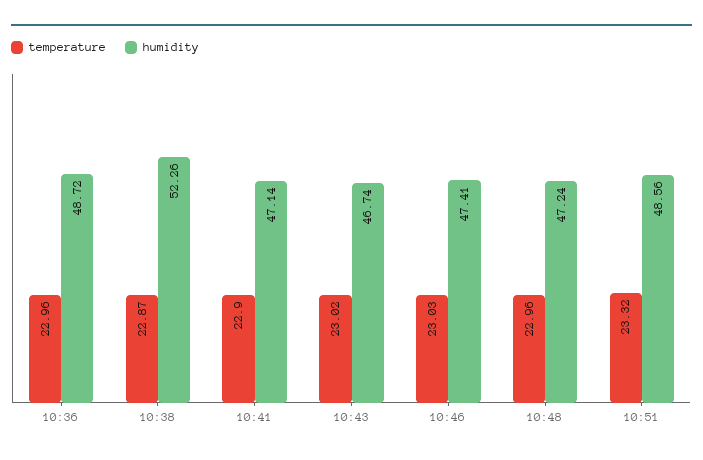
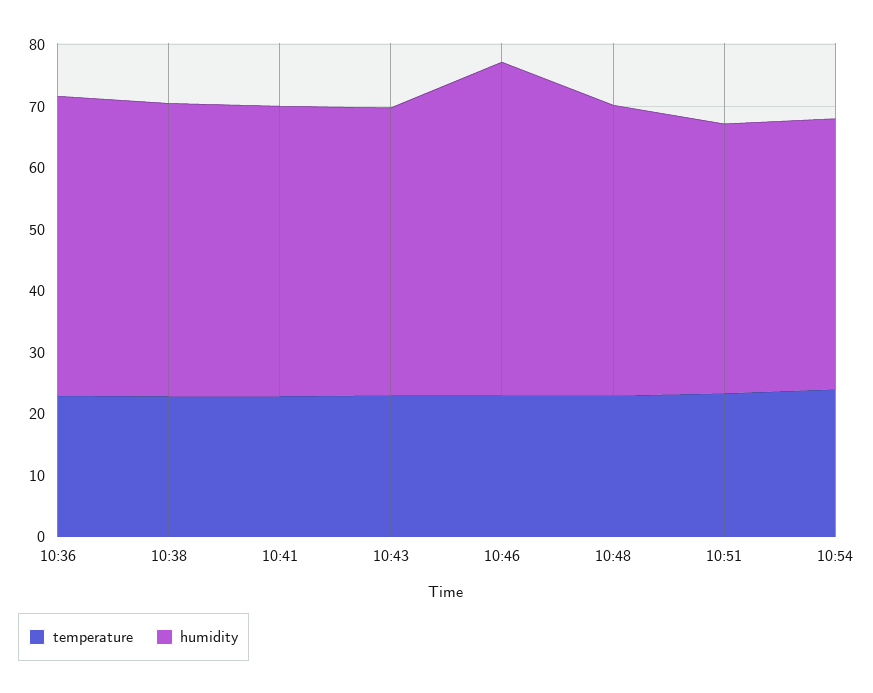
humidity, 10:38: 52.26 -> 48
humidity, 10:46: 47.41 -> 54
humidity, 10:51: 48.56 -> 44
temperature, 10:54: none -> 24
humidity, 10:54: none -> 44

